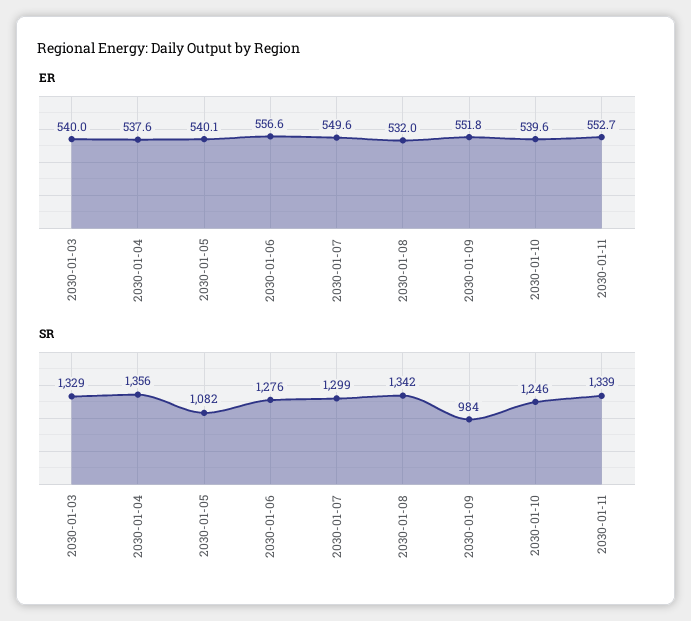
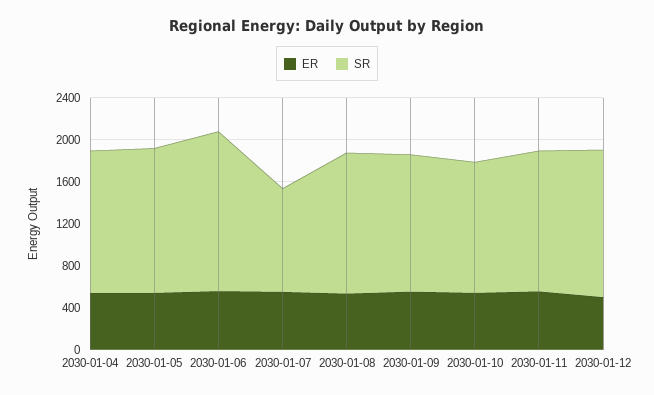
ER, 2030-01-03: 540 -> none
SR, 2030-01-03: 1329 -> none
SR, 2030-01-05: 1082 -> 1400
SR, 2030-01-06: 1276 -> 1500
SR, 2030-01-07: 1299 -> 1000
SR, 2030-01-09: 984 -> 1300
ER, 2030-01-12: none -> 500
SR, 2030-01-12: none -> 1400

